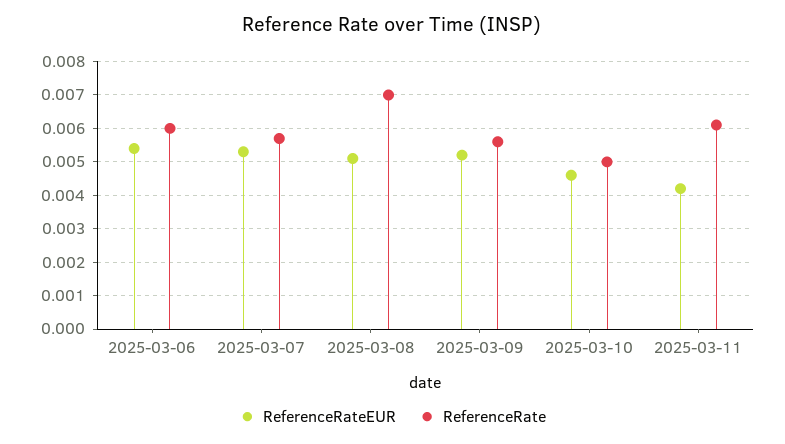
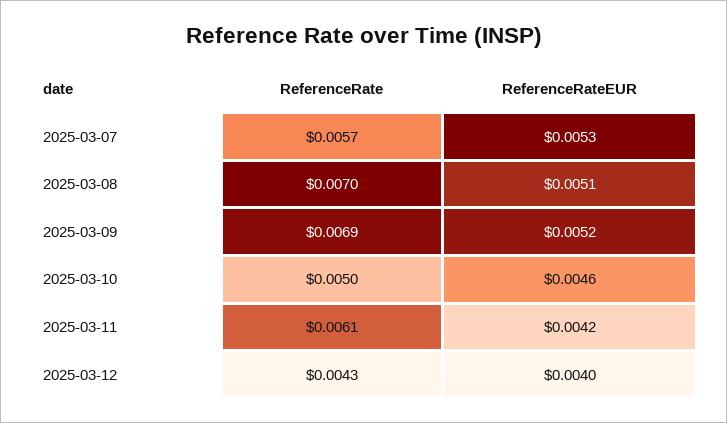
ReferenceRateEUR, 2025-03-06: 0.0055 -> none
ReferenceRate, 2025-03-06: 0.006 -> none
ReferenceRate, 2025-03-09: 0.0055 -> 0.0069
ReferenceRate, 2025-03-12: none -> 0.0043
ReferenceRateEUR, 2025-03-12: none -> 0.004

